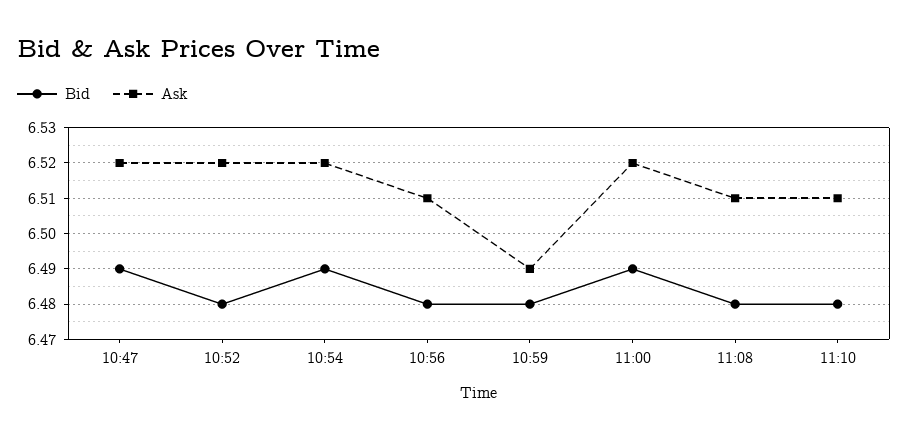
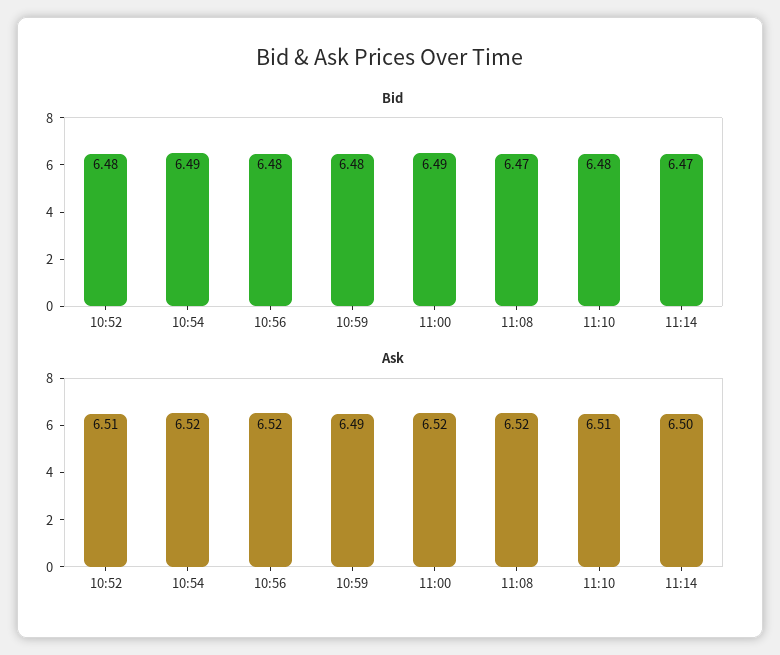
Bid, 10:47: 6.49 -> none
Ask, 10:47: 6.52 -> none
Ask, 10:52: 6.52 -> 6.51
Ask, 10:56: 6.51 -> 6.52
Bid, 11:08: 6.48 -> 6.47
Ask, 11:08: 6.51 -> 6.52
Bid, 11:14: none -> 6.47
Ask, 11:14: none -> 6.5

